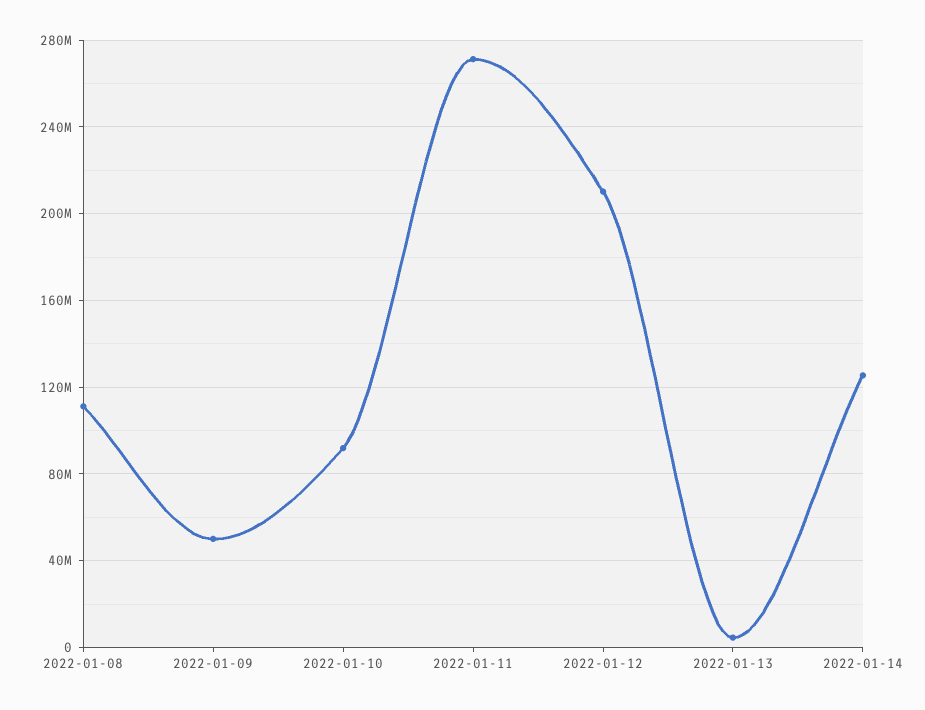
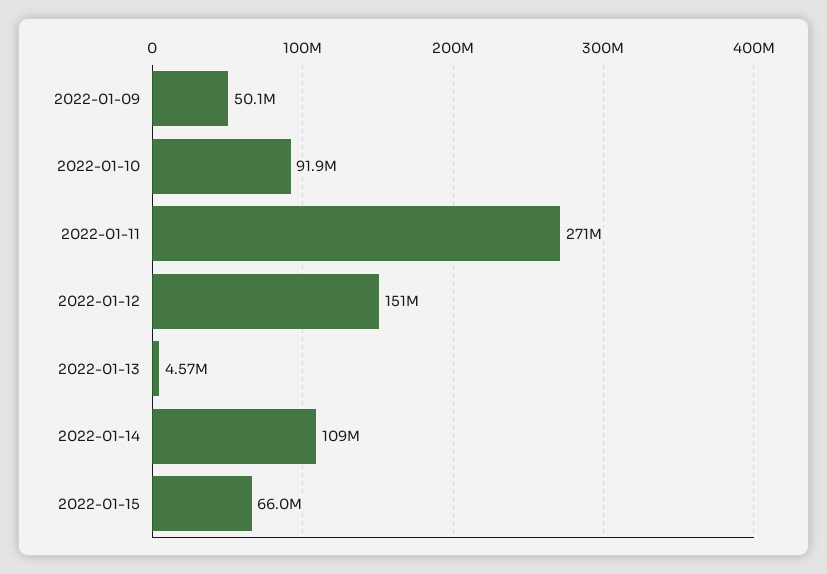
2022-01-08: 110000000 -> none
2022-01-12: 210000000 -> 151000000
2022-01-14: 125000000 -> 109000000
2022-01-15: none -> 66000000

